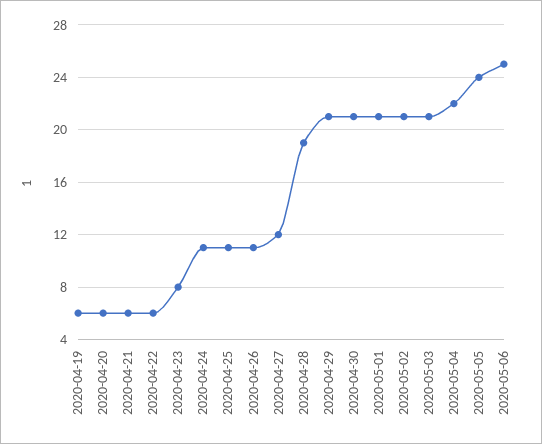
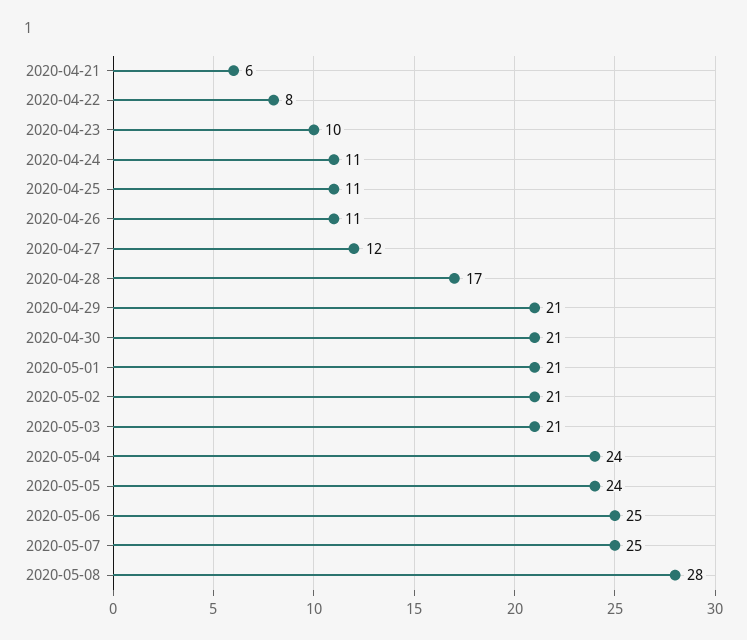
2020-04-19: 6 -> none
2020-04-20: 6 -> none
2020-04-22: 6 -> 8
2020-04-23: 8 -> 10
2020-04-28: 19 -> 17
2020-05-04: 22 -> 24
2020-05-07: none -> 25
2020-05-08: none -> 28

